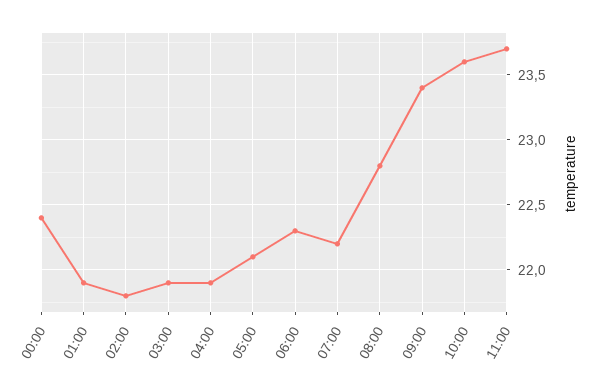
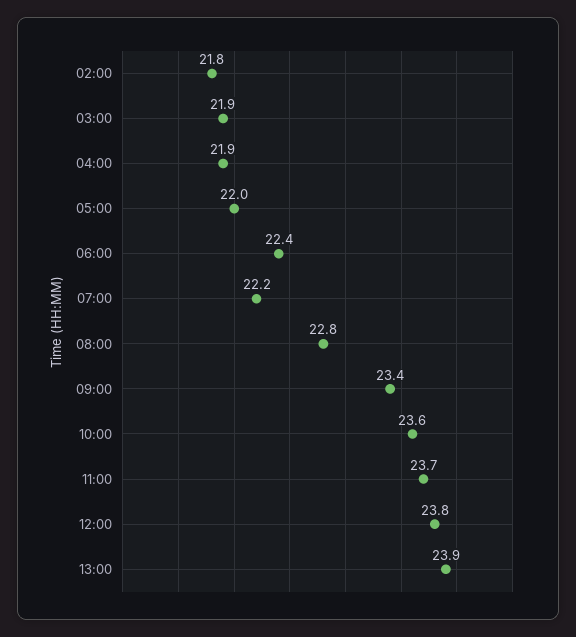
00:00: 22.4 -> none
01:00: 21.9 -> none
05:00: 22.1 -> 22
06:00: 22.3 -> 22.4
12:00: none -> 23.8
13:00: none -> 23.9

